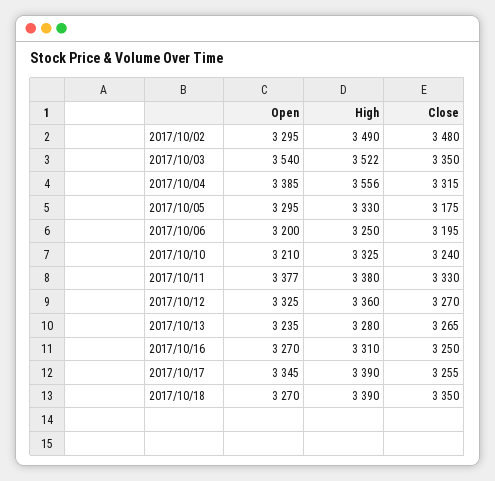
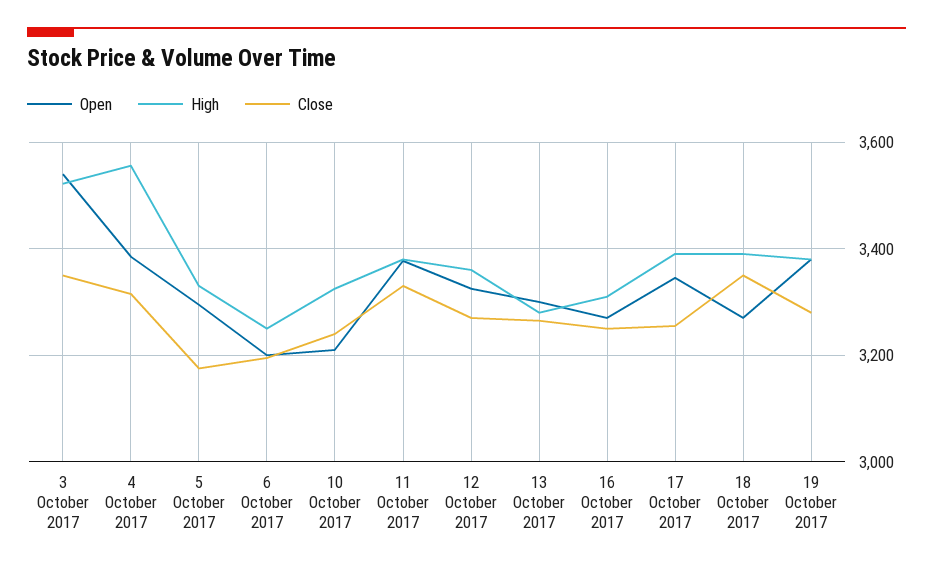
Open, 2017/10/02: 3295 -> none
High, 2017/10/02: 3490 -> none
Close, 2017/10/02: 3480 -> none
Open, 2017/10/13: 3235 -> 3300
Open, 19 October 2017: none -> 3380
High, 19 October 2017: none -> 3380
Close, 19 October 2017: none -> 3280

